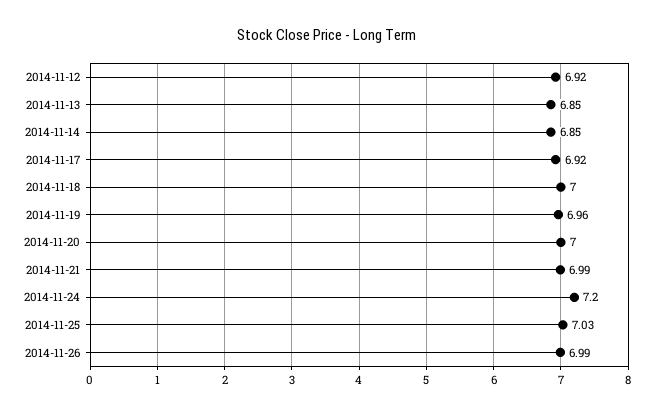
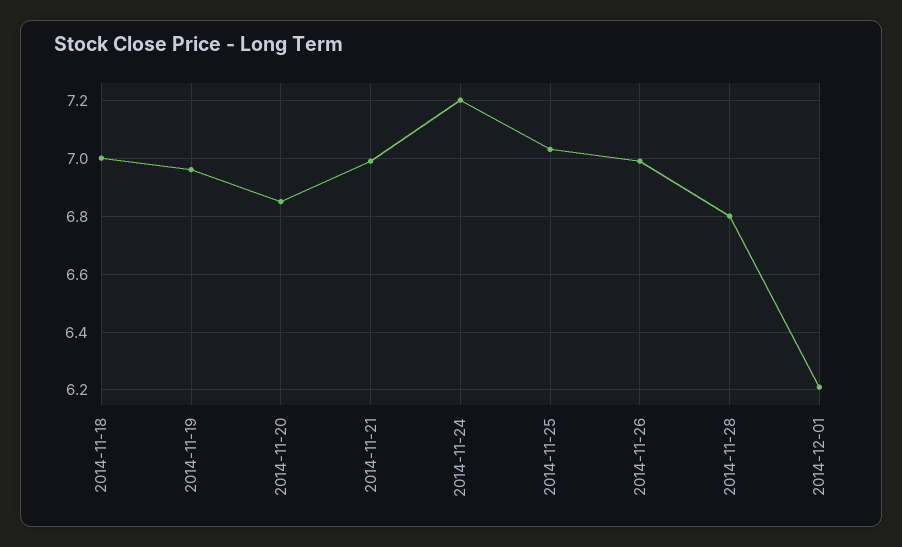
2014-11-12: 6.92 -> none
2014-11-13: 6.85 -> none
2014-11-14: 6.85 -> none
2014-11-17: 6.92 -> none
2014-11-20: 7 -> 6.85
2014-11-28: none -> 6.8
2014-12-01: none -> 6.2

